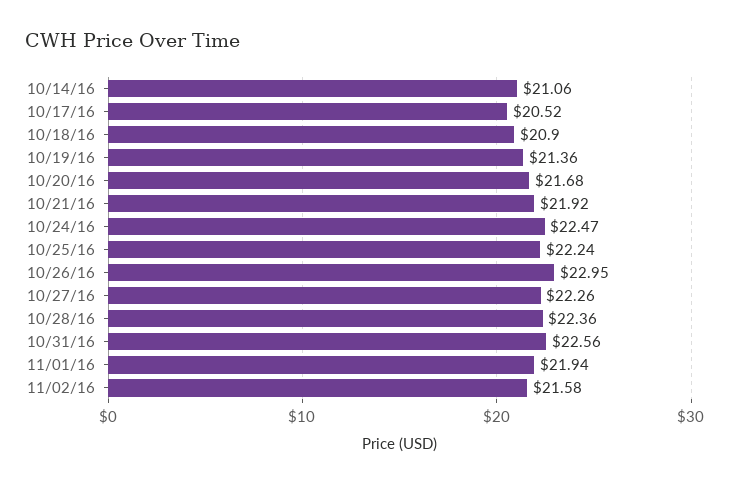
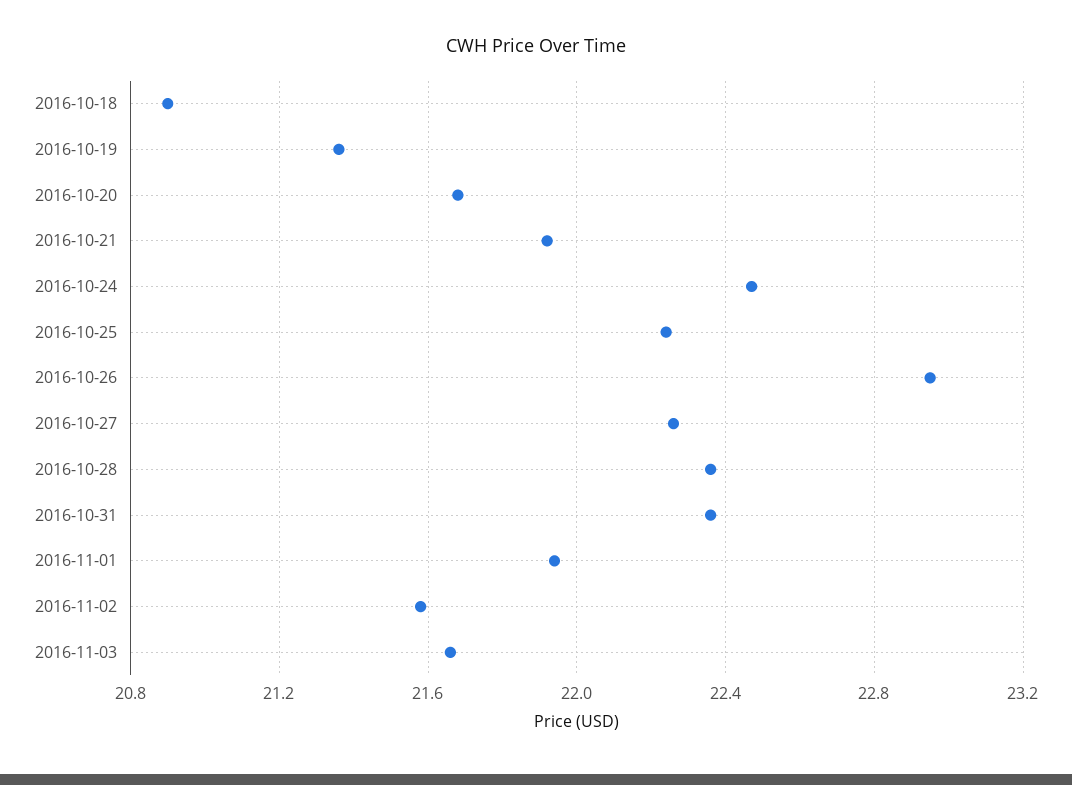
10/14/16: 21.06 -> none
10/17/16: 20.52 -> none
10/31/16: 22.56 -> 22.35
2016-11-03: none -> 21.65

